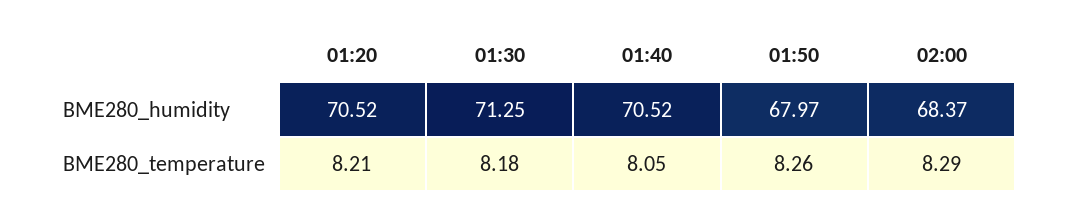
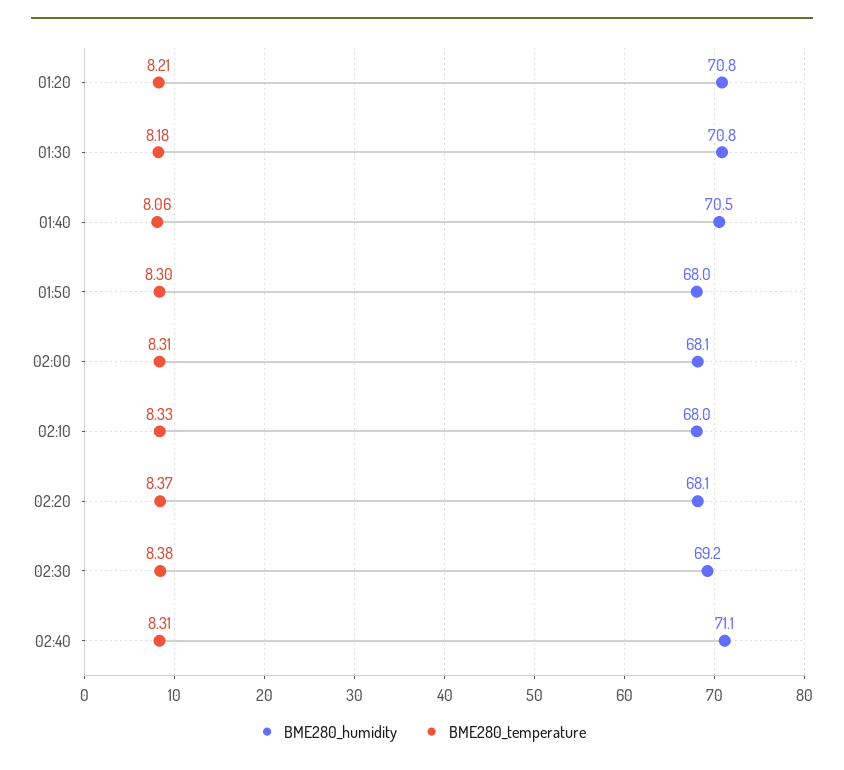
BME280_humidity, 01:20: 70.52 -> 70.8
BME280_humidity, 01:30: 71.25 -> 70.8
BME280_humidity, 02:00: 68.37 -> 68.1
BME280_temperature, 01:40: 8.05 -> 8.06
BME280_temperature, 01:50: 8.26 -> 8.3
BME280_temperature, 02:00: 8.29 -> 8.31
BME280_humidity, 02:10: none -> 68
BME280_temperature, 02:10: none -> 8.33
BME280_humidity, 02:20: none -> 68.1
BME280_temperature, 02:20: none -> 8.37
BME280_humidity, 02:30: none -> 69.2
BME280_temperature, 02:30: none -> 8.38
BME280_humidity, 02:40: none -> 71.1
BME280_temperature, 02:40: none -> 8.31

